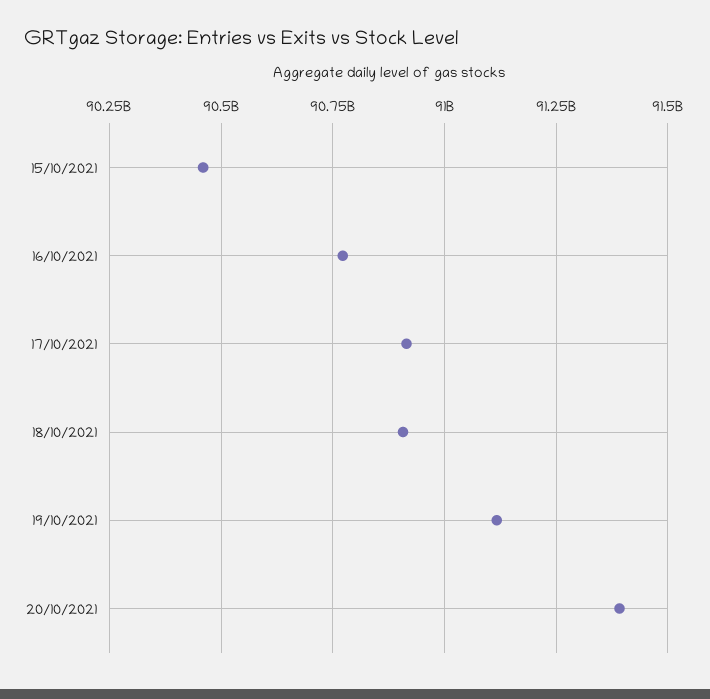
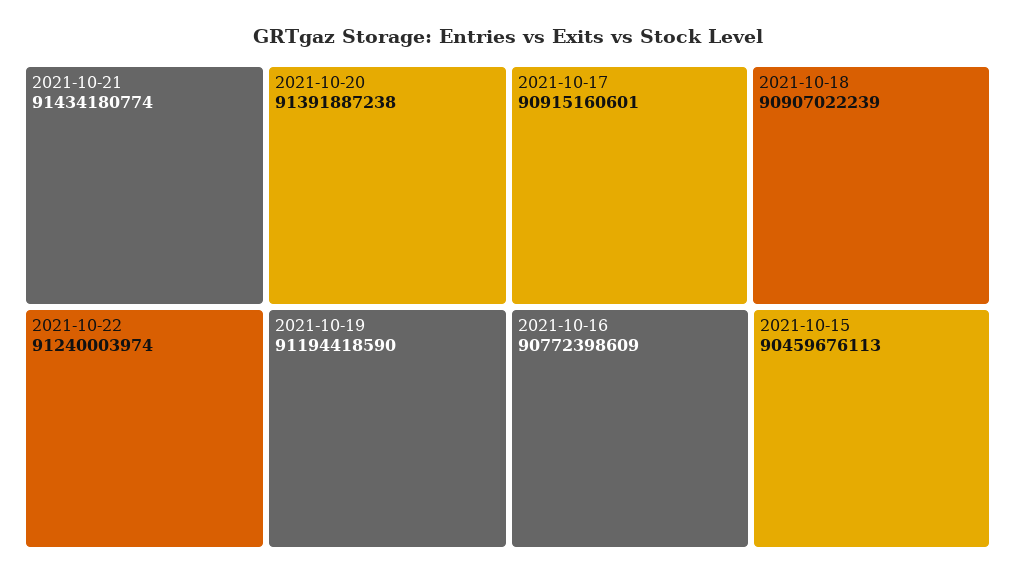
19/10/2021: 91125000000 -> 91194418590
2021-10-21: none -> 91434180774
2021-10-22: none -> 91240003974

